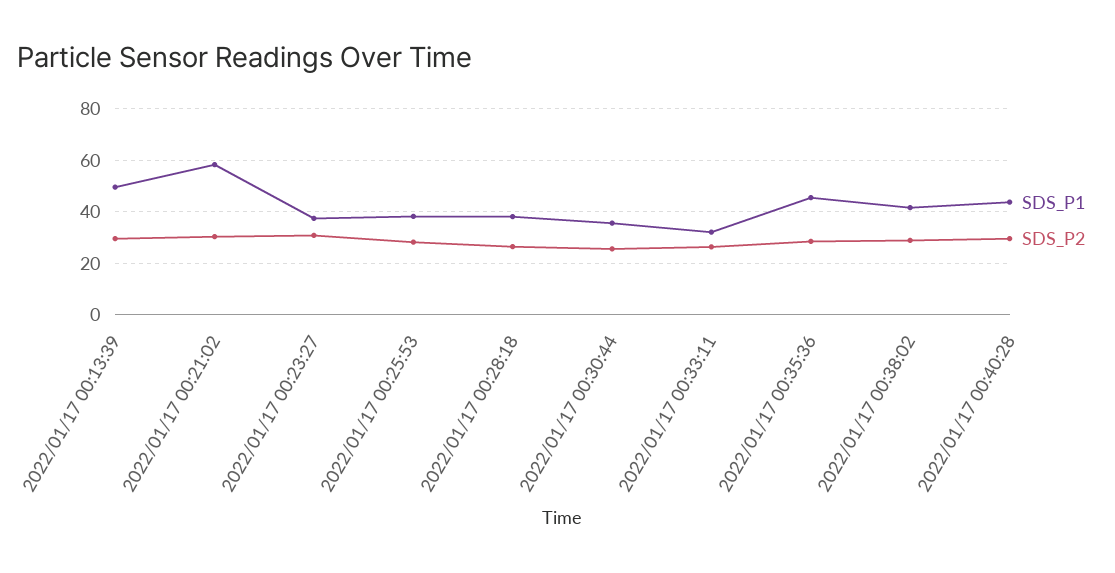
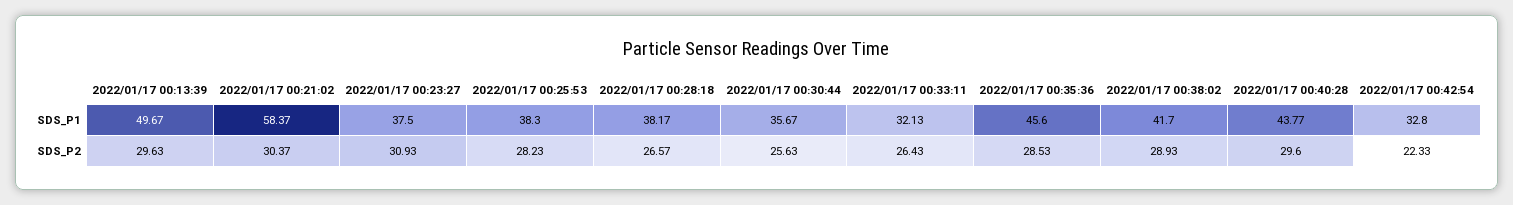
SDS_P1, 2022/01/17 00:42:54: none -> 32.8
SDS_P2, 2022/01/17 00:42:54: none -> 22.33

